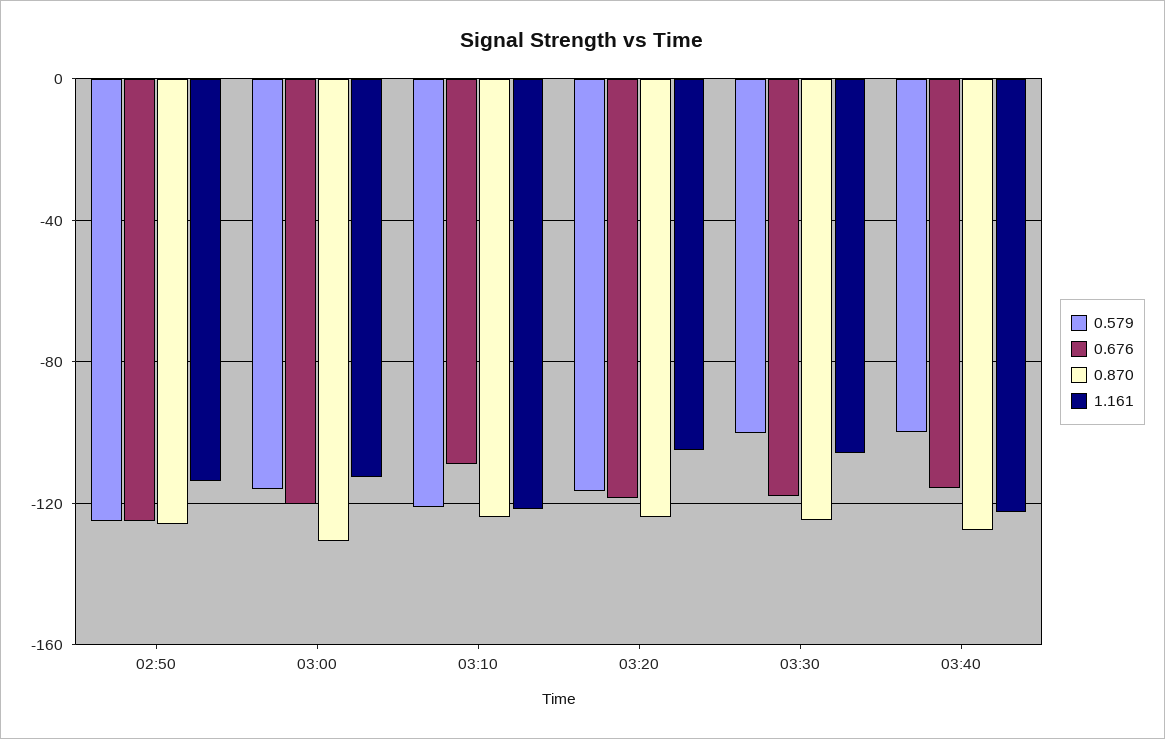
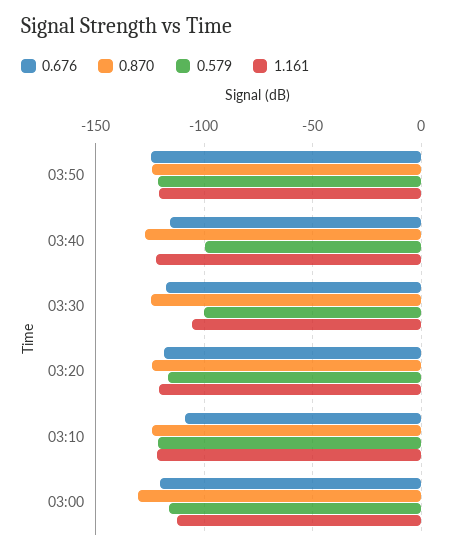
0.579, 02:50: -125 -> none
0.676, 02:50: -125 -> none
0.870, 02:50: -125 -> none
1.161, 02:50: -115 -> none
1.161, 03:20: -105 -> -120
0.676, 03:50: none -> -125
0.870, 03:50: none -> -125
0.579, 03:50: none -> -120
1.161, 03:50: none -> -120

